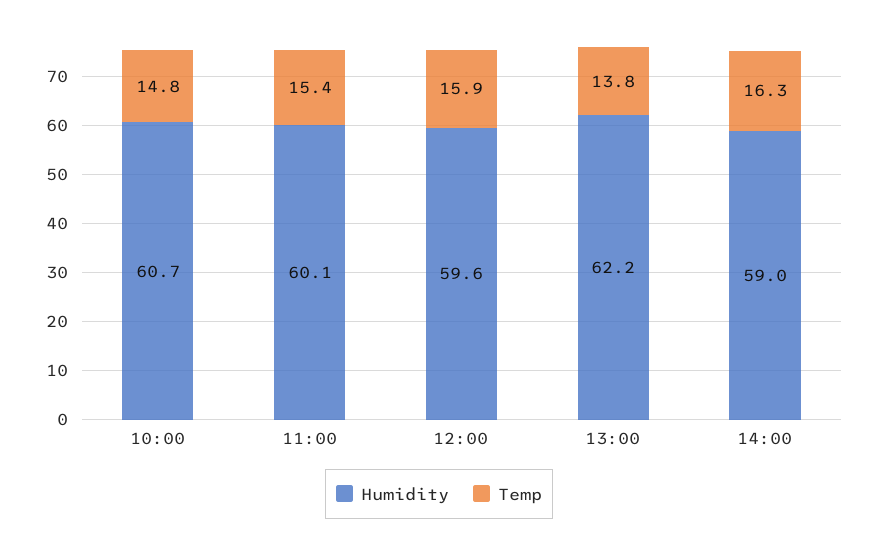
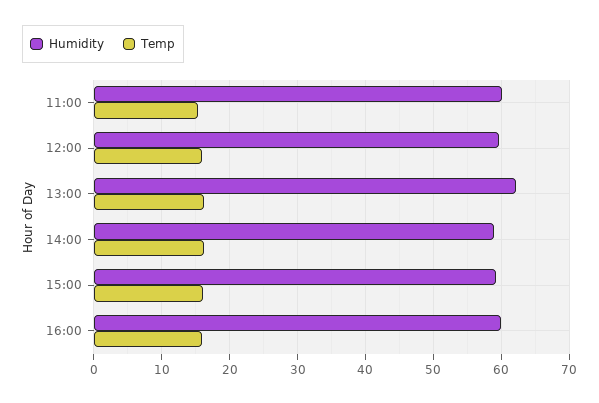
Humidity, 10:00: 60.7 -> none
Temp, 10:00: 14.8 -> none
Temp, 13:00: 13.8 -> 16
Humidity, 15:00: none -> 59
Temp, 15:00: none -> 16
Humidity, 16:00: none -> 60
Temp, 16:00: none -> 16

